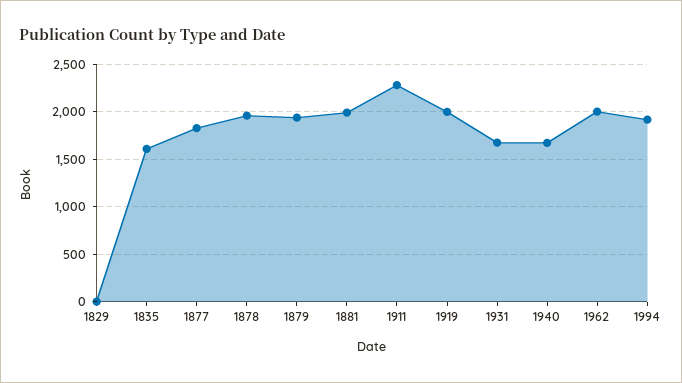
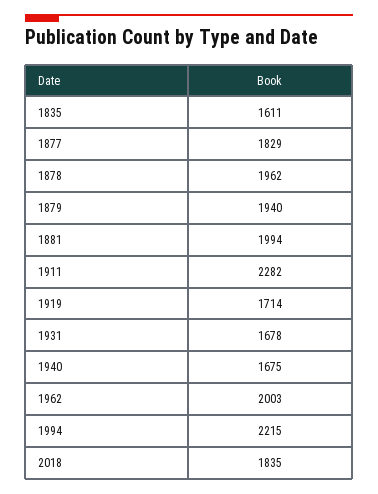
1829: 0 -> none
1919: 2000 -> 1714
1994: 1900 -> 2215
2018: none -> 1835

